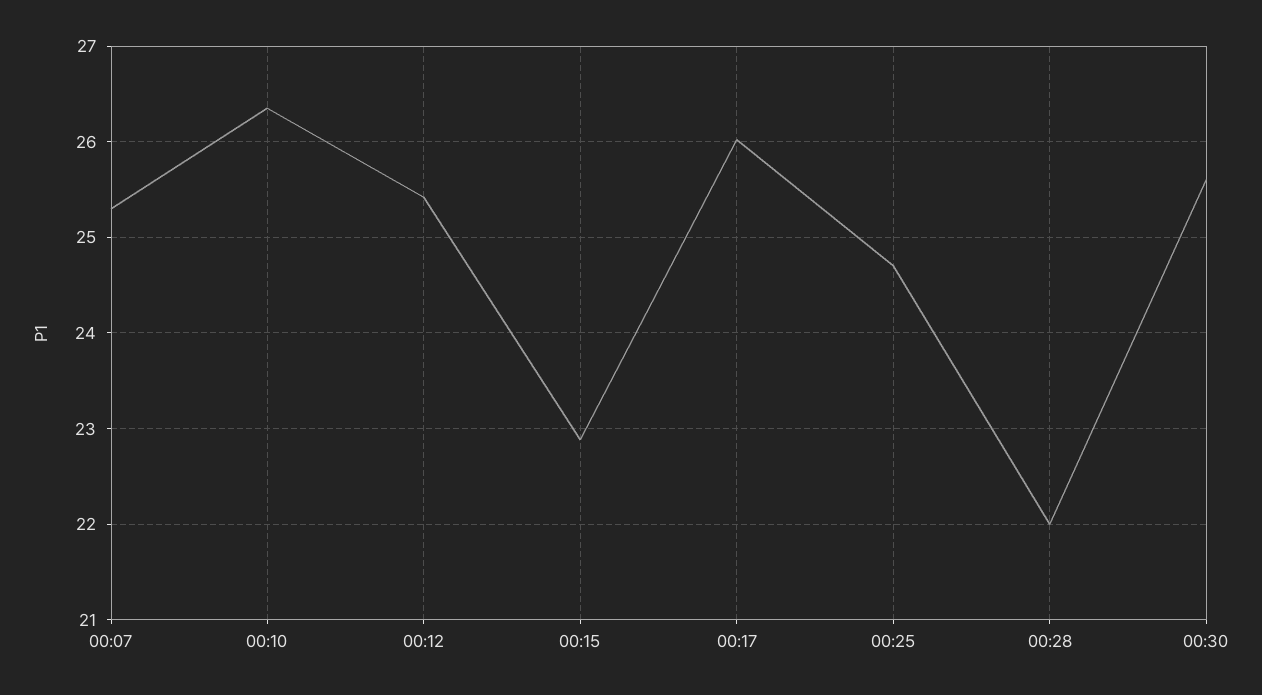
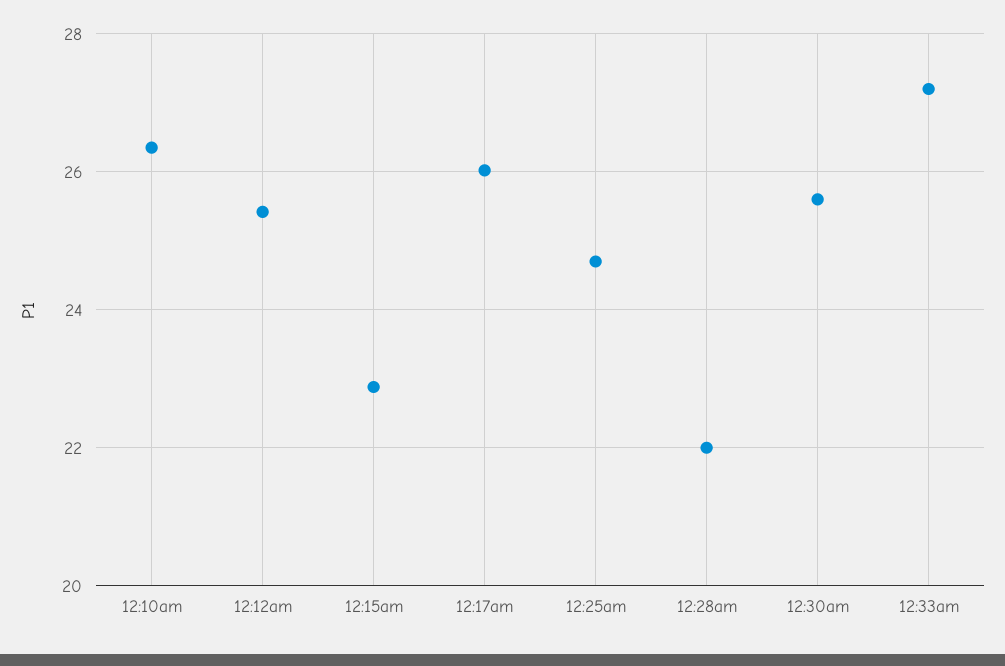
00:07: 25.3 -> none
12:33am: none -> 27.2

